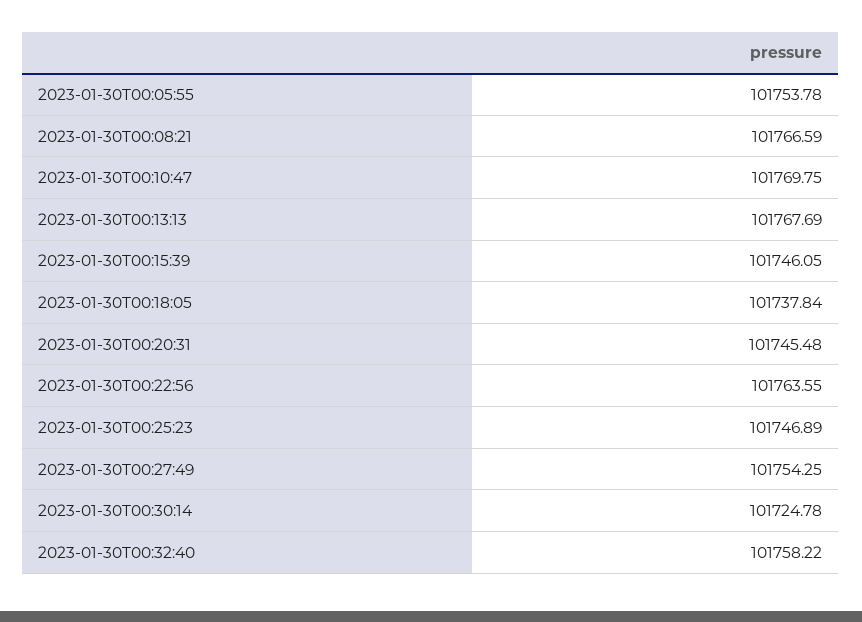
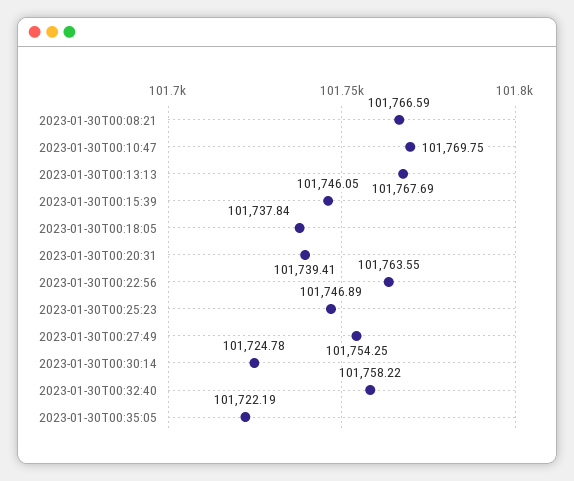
2023-01-30T00:05:55: 101753.78 -> none
2023-01-30T00:20:31: 101745.48 -> 101739.41
2023-01-30T00:35:05: none -> 101722.19

